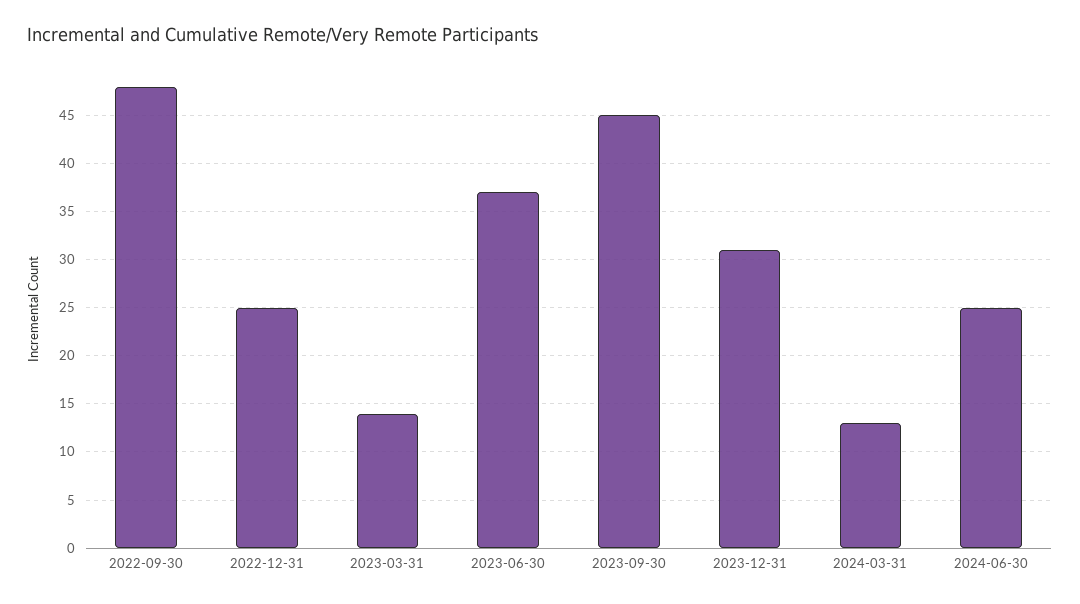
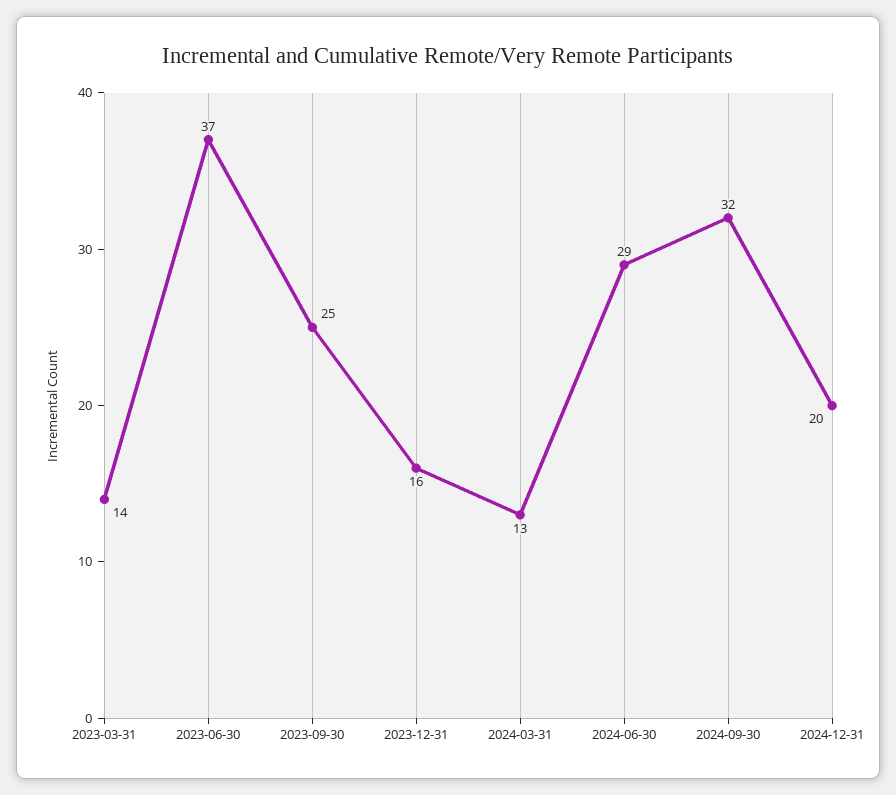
2022-09-30: 48 -> none
2022-12-31: 25 -> none
2023-09-30: 45 -> 25
2023-12-31: 31 -> 16
2024-06-30: 25 -> 29
2024-09-30: none -> 32
2024-12-31: none -> 20

